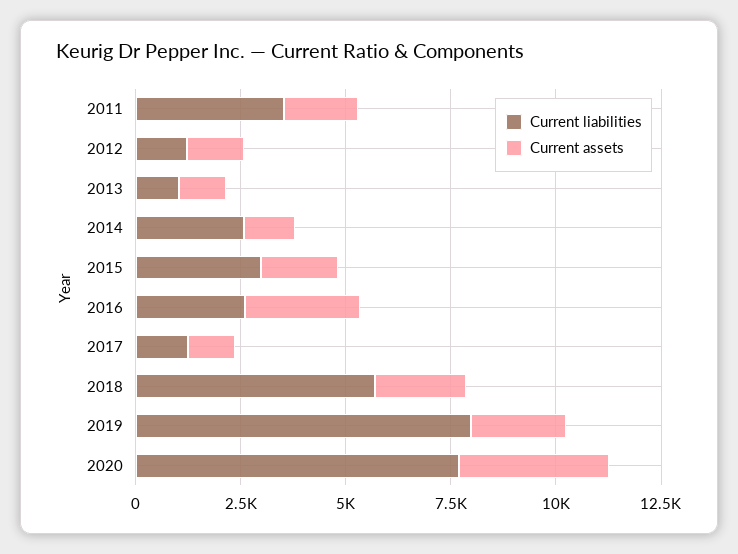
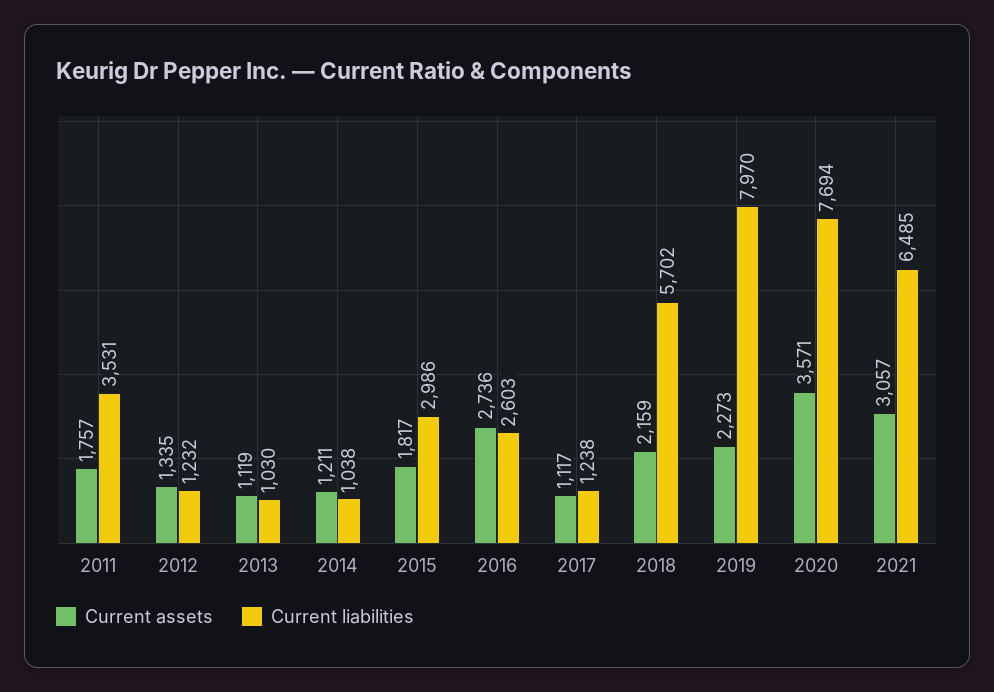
Current liabilities, 2014: 2500 -> 1038
Current assets, 2021: none -> 3057
Current liabilities, 2021: none -> 6485

